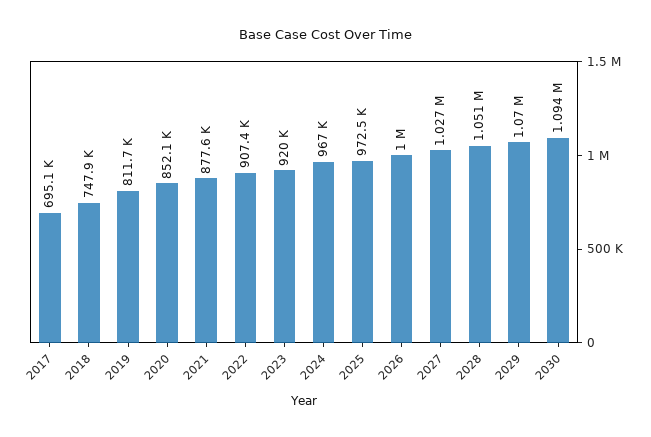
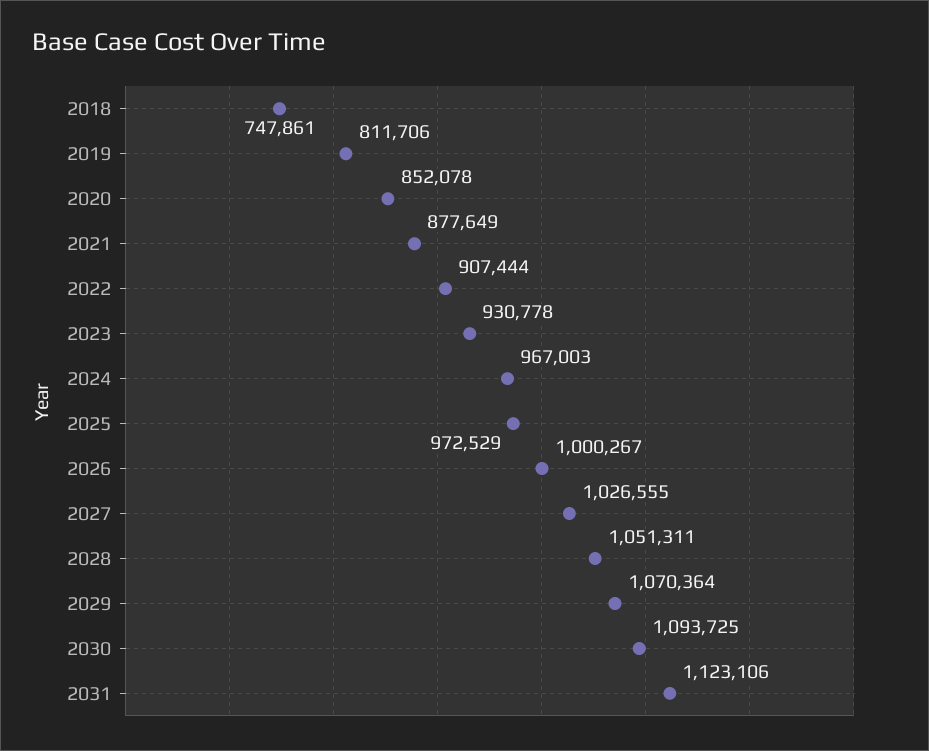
2017: 695100 -> none
2023: 920000 -> 930778
2031: none -> 1123106

